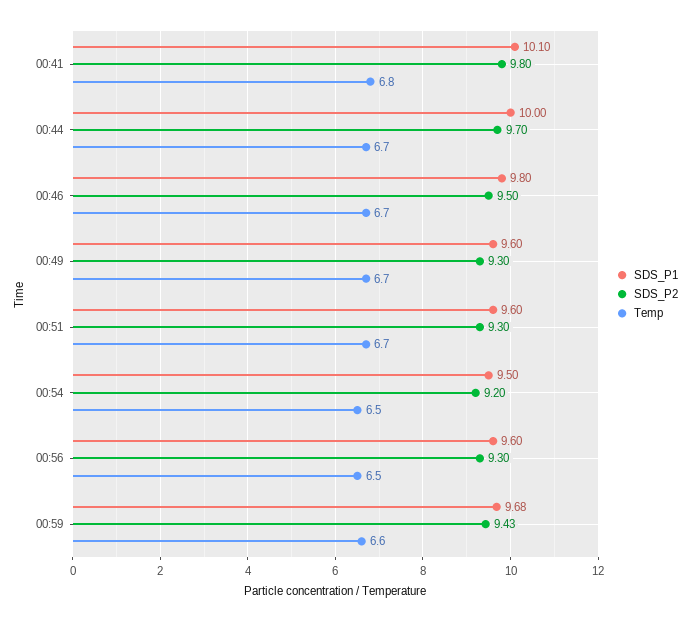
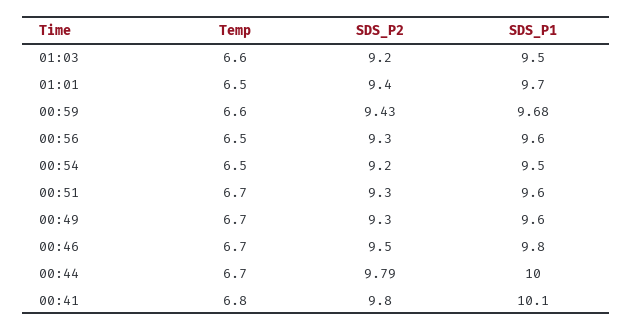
SDS_P2, 00:44: 9.7 -> 9.79
Temp, 01:03: none -> 6.6
SDS_P2, 01:03: none -> 9.2
SDS_P1, 01:03: none -> 9.5
Temp, 01:01: none -> 6.5
SDS_P2, 01:01: none -> 9.4
SDS_P1, 01:01: none -> 9.7

